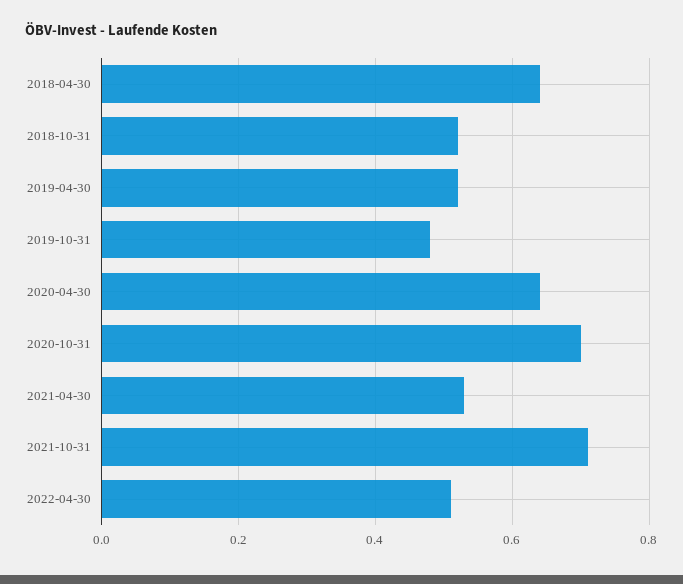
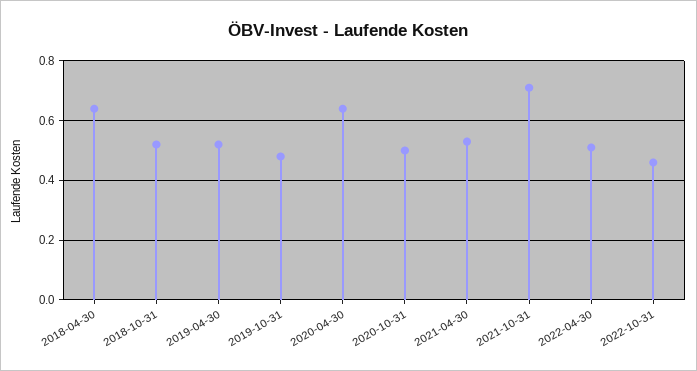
2020-10-31: 0.7 -> 0.5
2022-10-31: none -> 0.45

